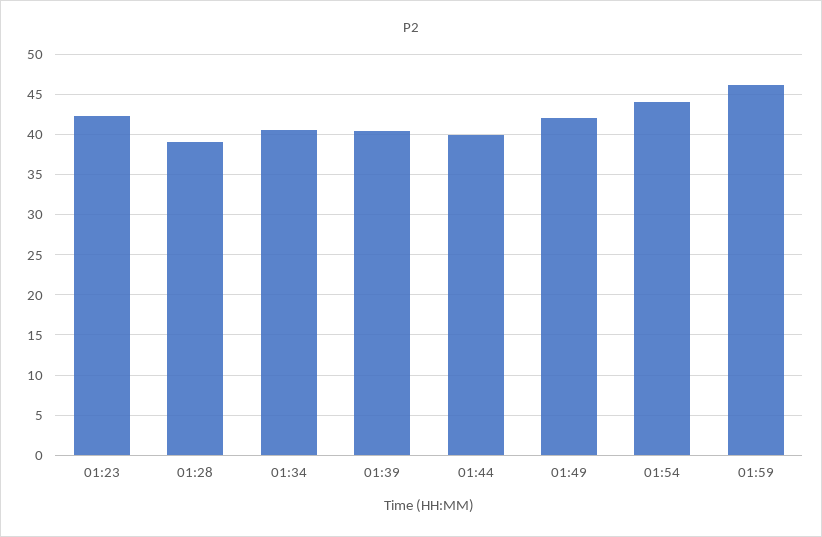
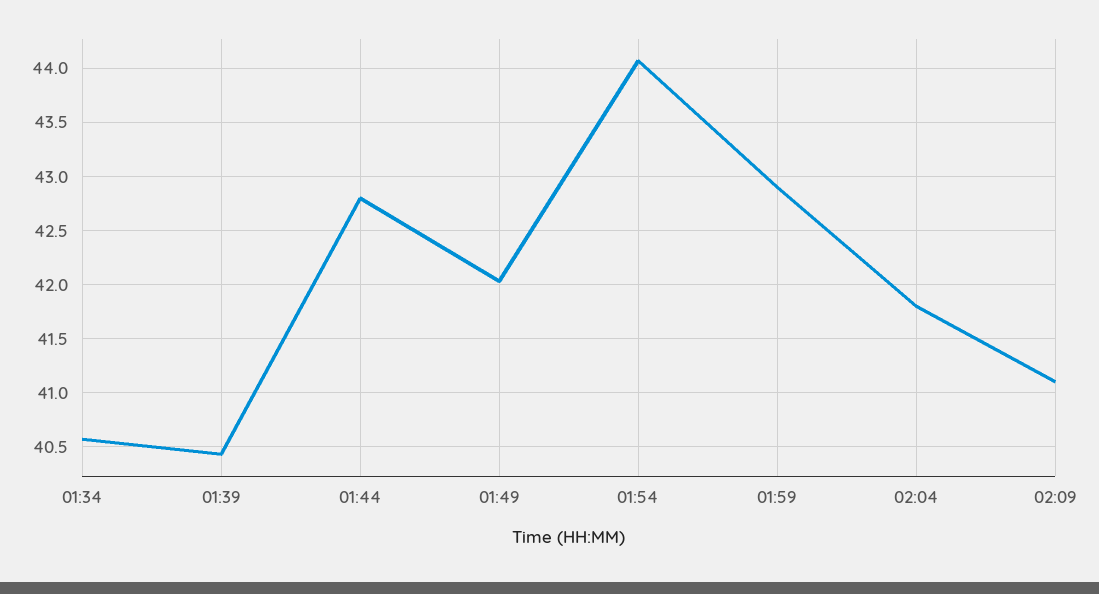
01:23: 42 -> none
01:28: 39 -> none
01:44: 40 -> 42.8
01:59: 46 -> 42.9
02:04: none -> 41.8
02:09: none -> 41.1

